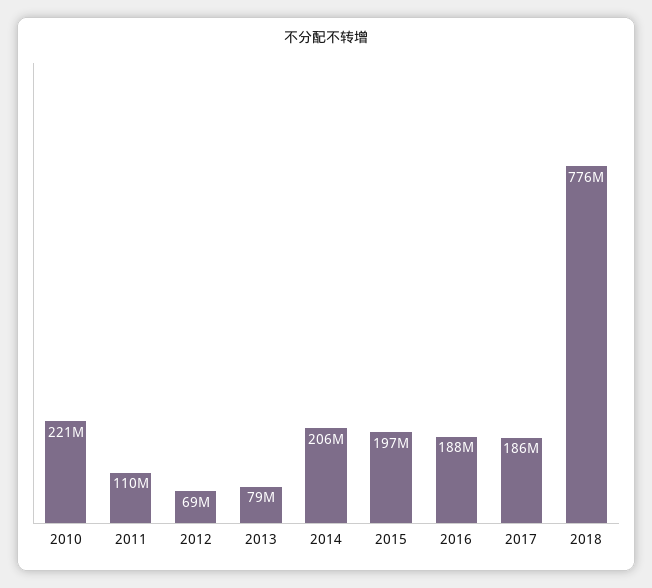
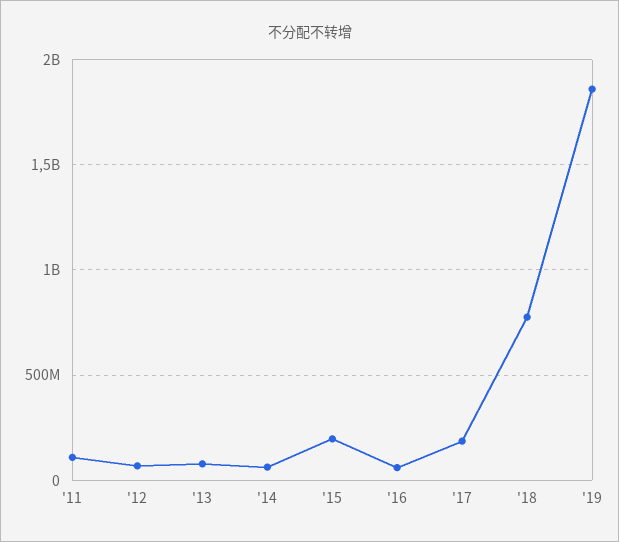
2010: 221000000 -> none
2014: 206000000 -> 50000000
2016: 188000000 -> 50000000
'19: none -> 1850000000

